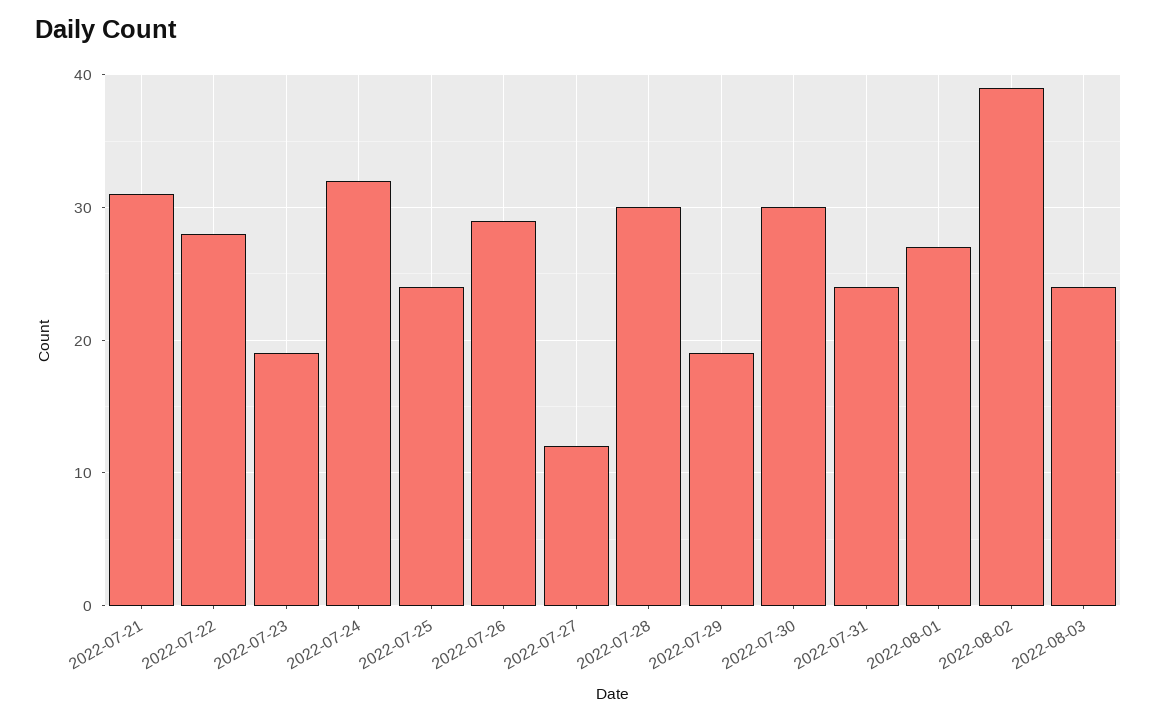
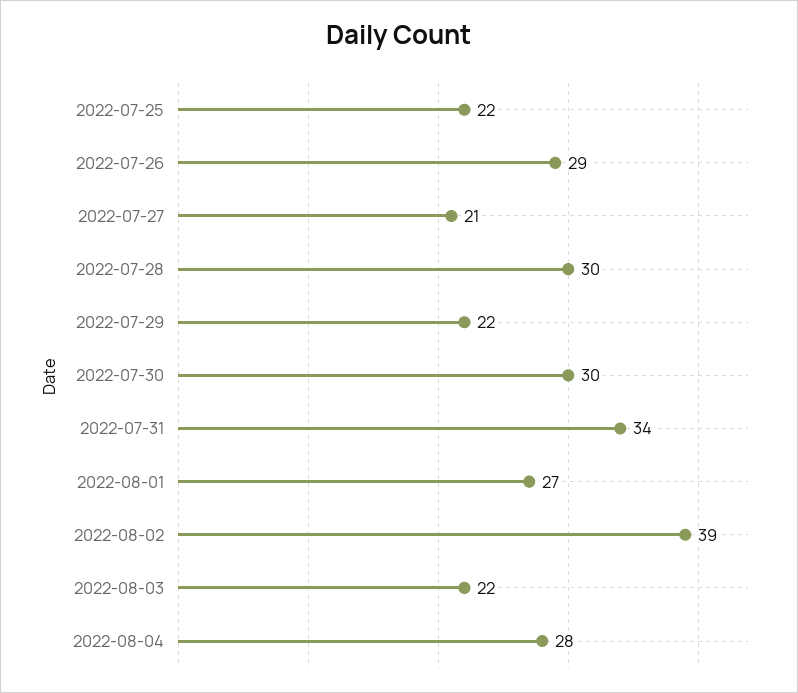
2022-07-21: 31 -> none
2022-07-22: 28 -> none
2022-07-23: 19 -> none
2022-07-24: 32 -> none
2022-07-25: 24 -> 22
2022-07-27: 12 -> 21
2022-07-29: 19 -> 22
2022-07-31: 24 -> 34
2022-08-03: 24 -> 22
2022-08-04: none -> 28

